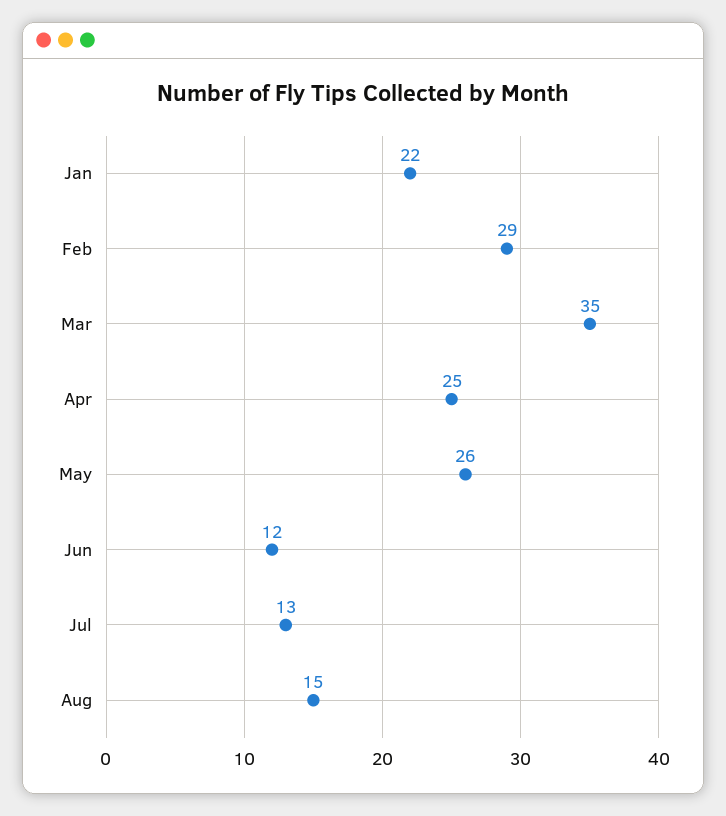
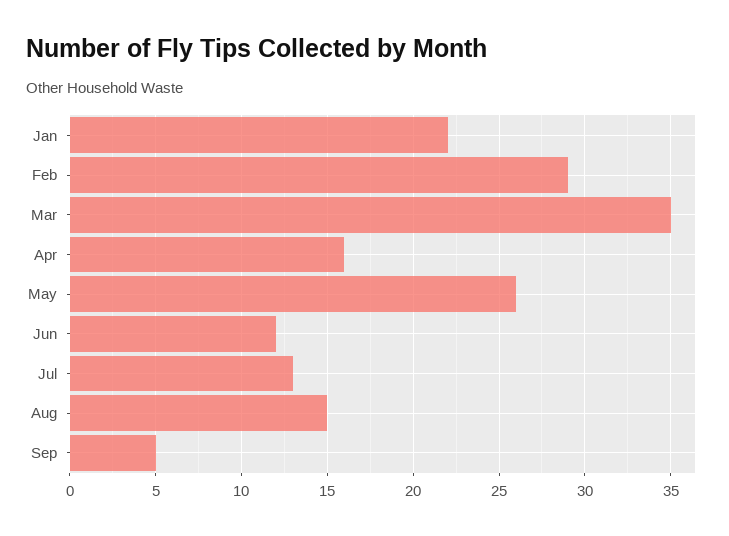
Apr: 25 -> 16
Sep: none -> 5

